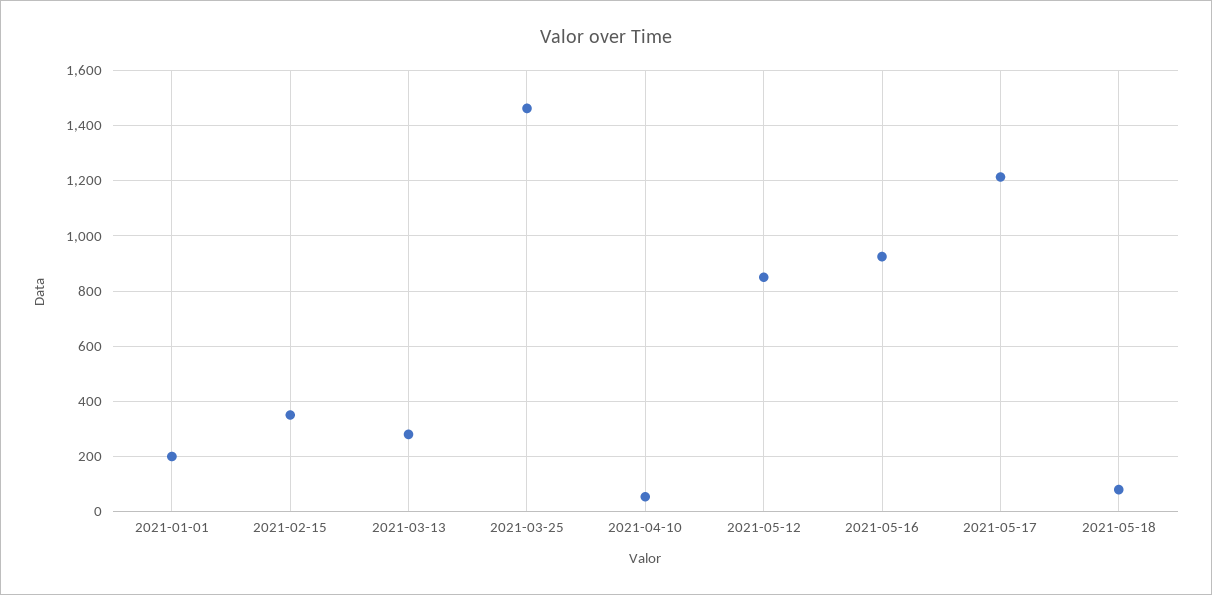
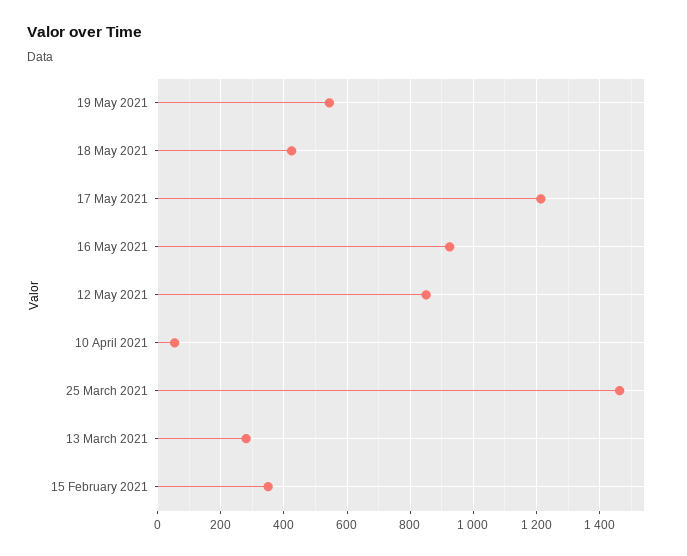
2021-01-01: 200 -> none
2021-05-18: 75 -> 420
19 May 2021: none -> 540

